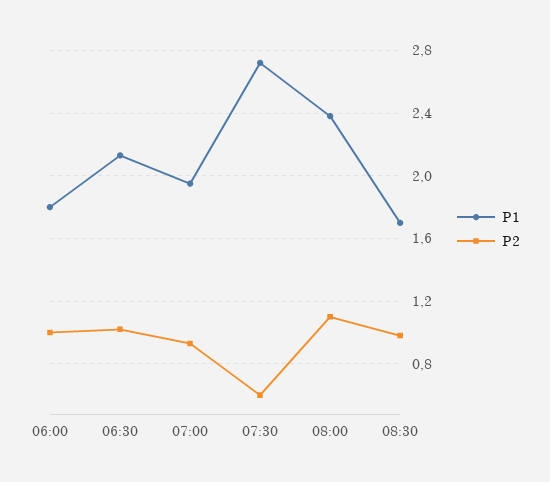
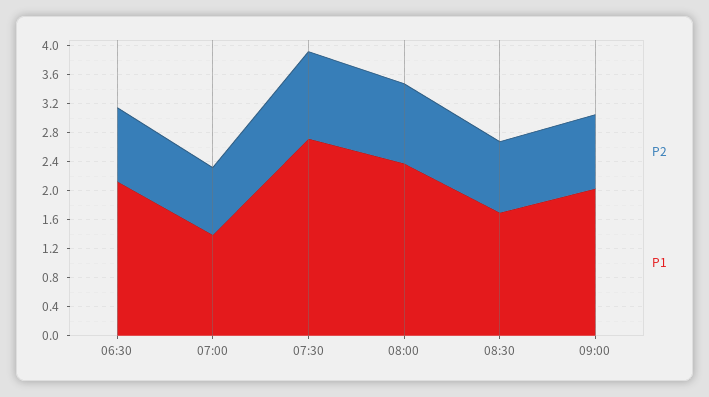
P1, 06:00: 1.8 -> none
P2, 06:00: 1 -> none
P1, 07:00: 1.95 -> 1.4
P2, 07:30: 0.6 -> 1.2
P2, 09:00: none -> 1
P1, 09:00: none -> 2

